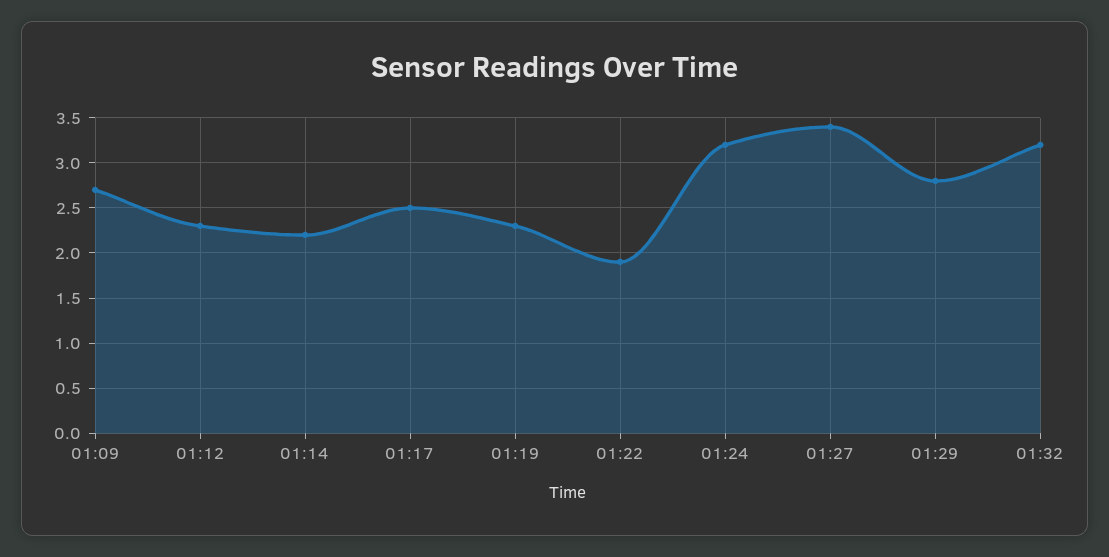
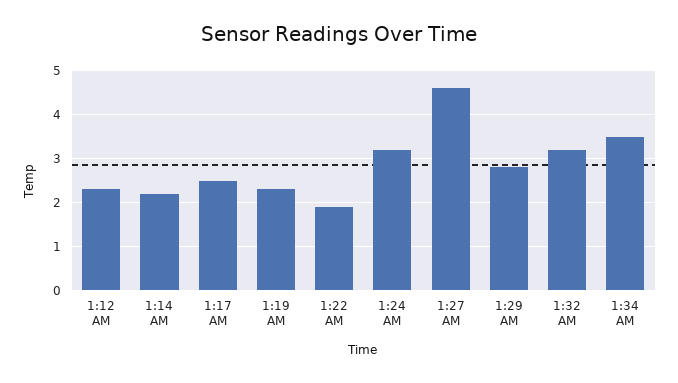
01:09: 2.7 -> none
01:27: 3.4 -> 4.5
1:34 AM: none -> 3.5

